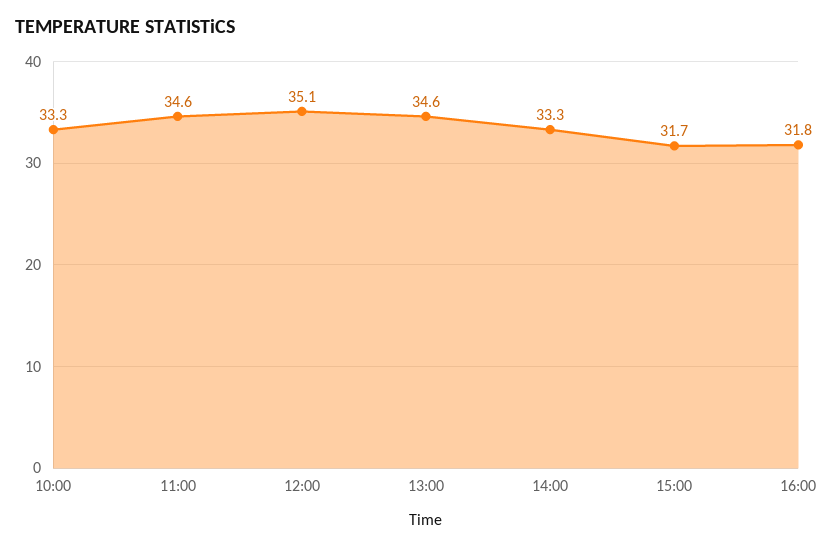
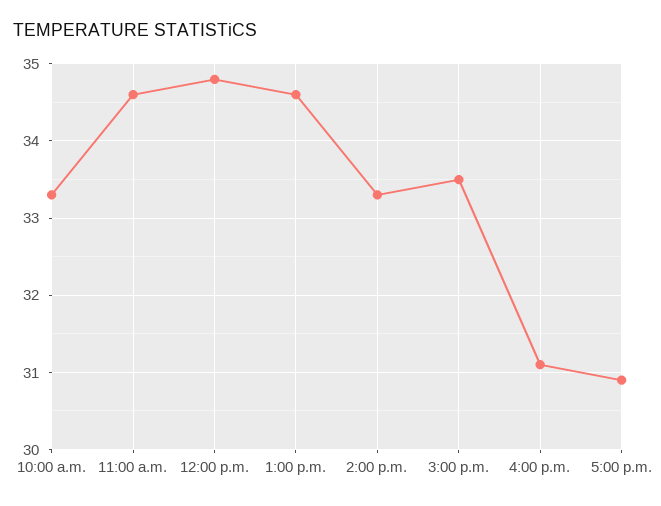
12:00: 35.1 -> 34.8
15:00: 31.7 -> 33.5
16:00: 31.8 -> 31.1
5:00 p.m.: none -> 30.9

